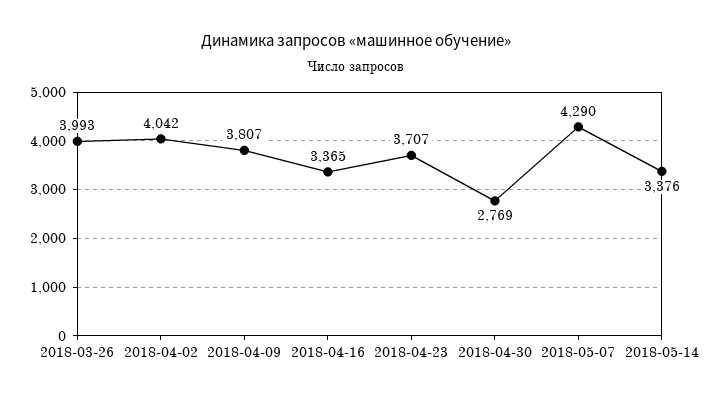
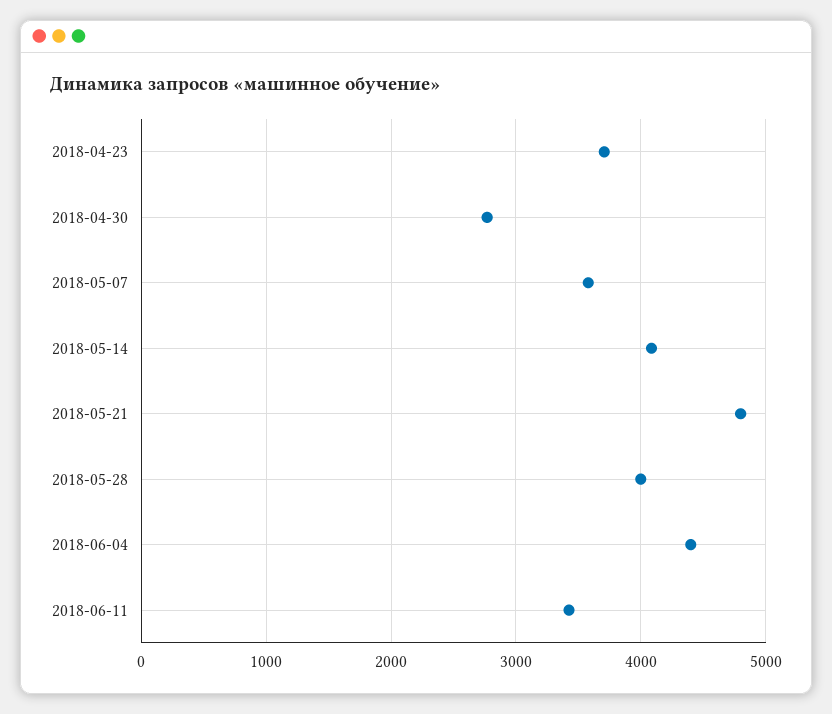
2018-03-26: 3993 -> none
2018-04-02: 4042 -> none
2018-04-09: 3807 -> none
2018-04-16: 3365 -> none
2018-05-07: 4290 -> 3600
2018-05-14: 3376 -> 4100
2018-05-21: none -> 4800
2018-05-28: none -> 4000
2018-06-04: none -> 4400
2018-06-11: none -> 3400

